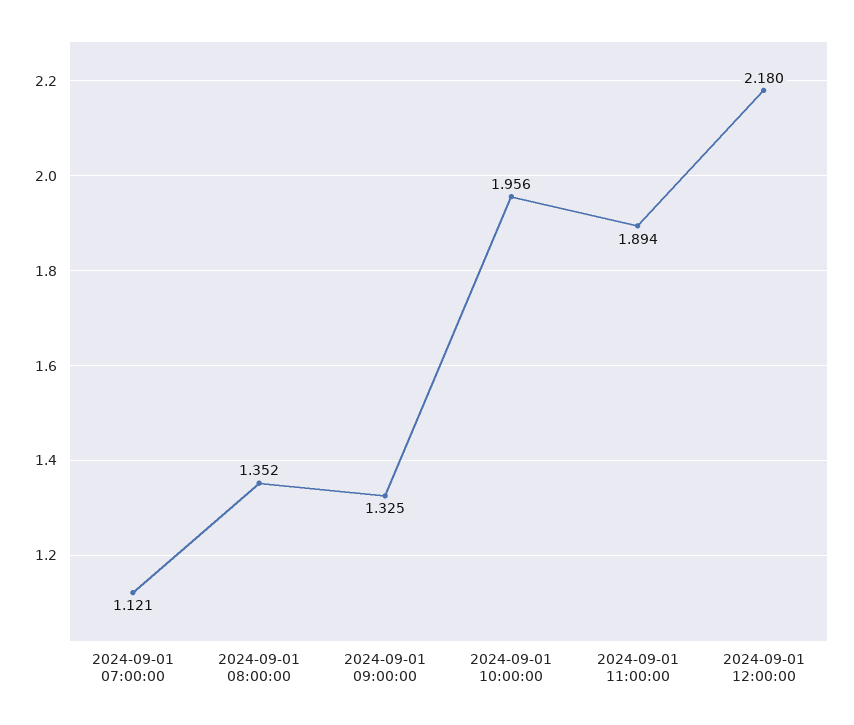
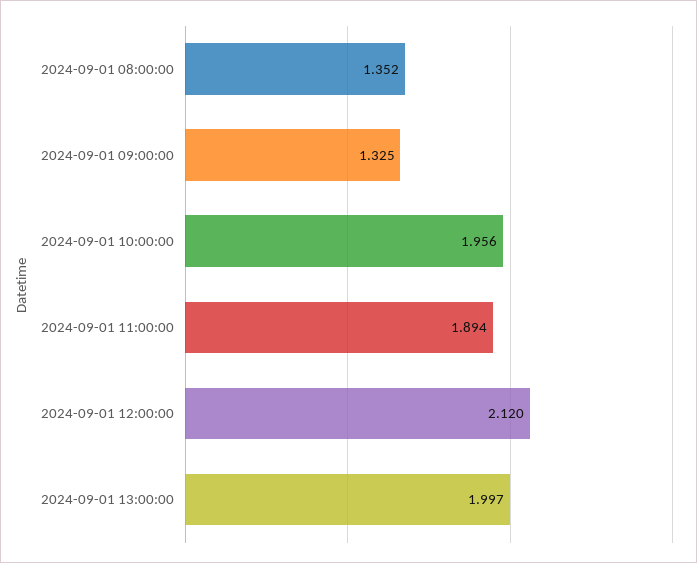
2024-09-01 07:00:00: 1.121 -> none
2024-09-01 12:00:00: 2.18 -> 2.12
2024-09-01 13:00:00: none -> 1.997

